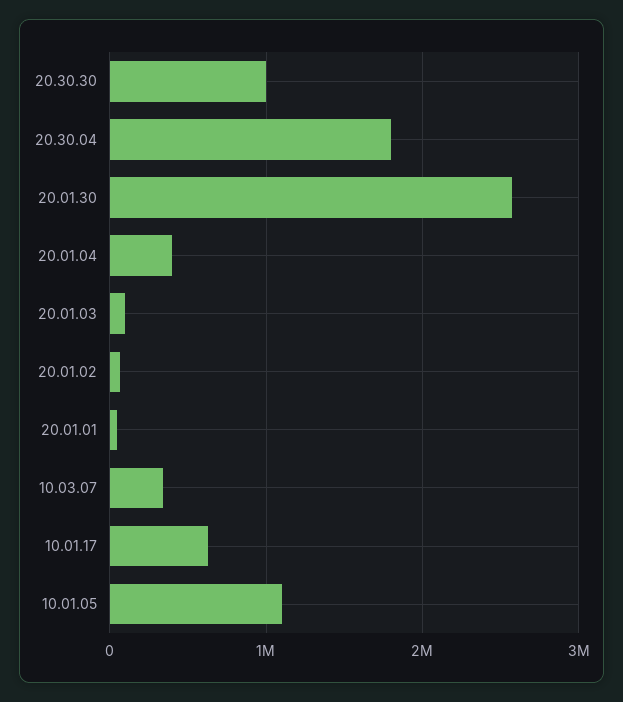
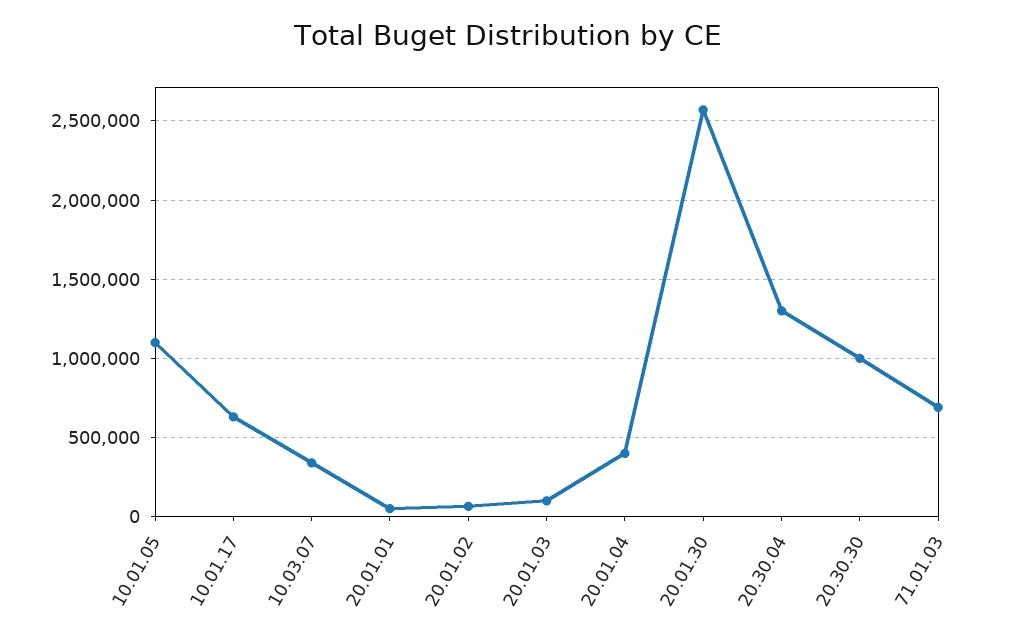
20.30.04: 1800000 -> 1300000
71.01.03: none -> 700000

